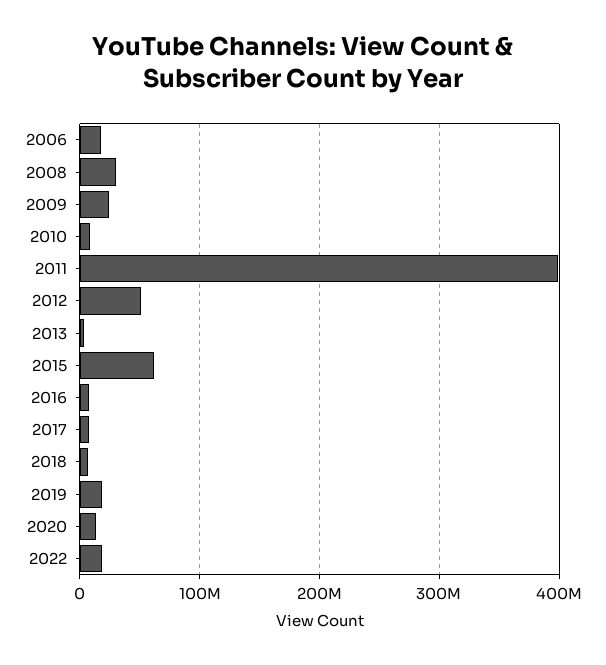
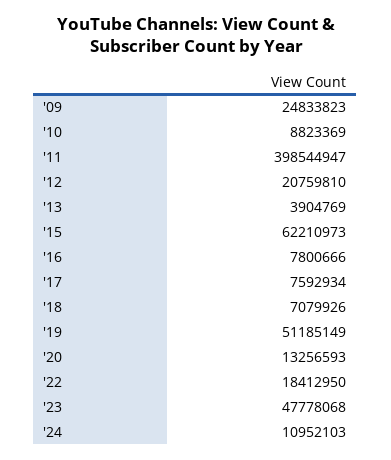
2006: 20000000 -> none
2008: 30000000 -> none
2012: 50000000 -> 20759810
2019: 20000000 -> 51185149
'23: none -> 47778068
'24: none -> 10952103

